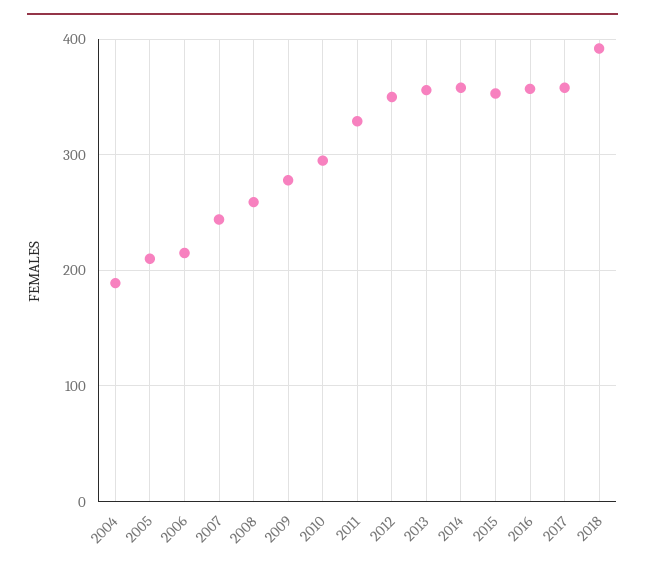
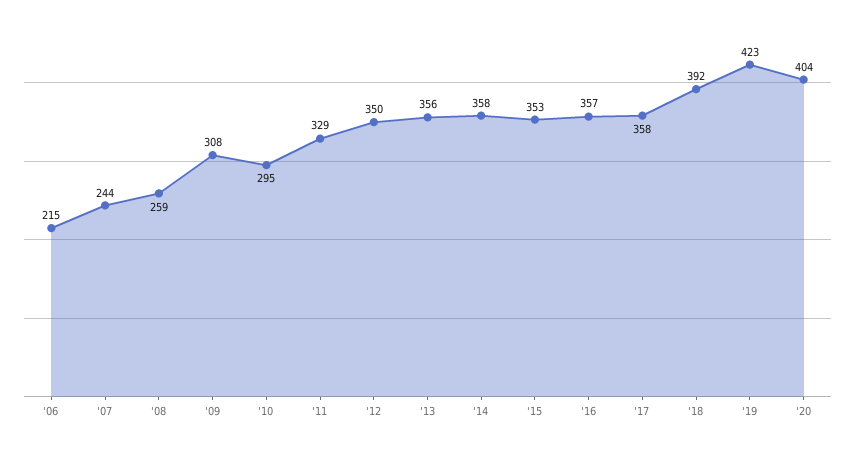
2004: 190 -> none
2005: 210 -> none
2009: 280 -> 308
'19: none -> 423
'20: none -> 404

